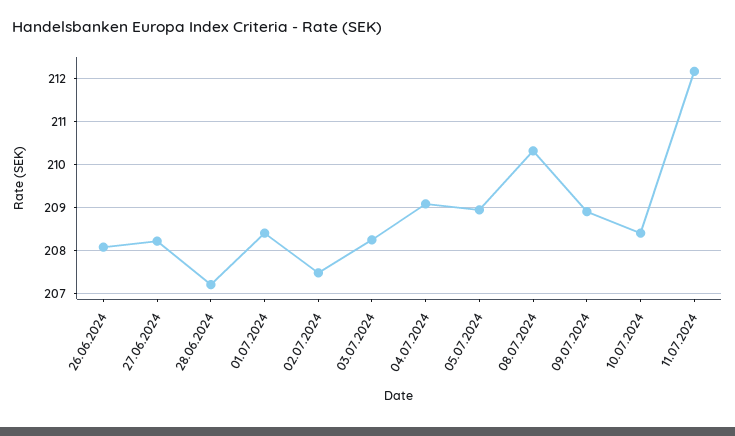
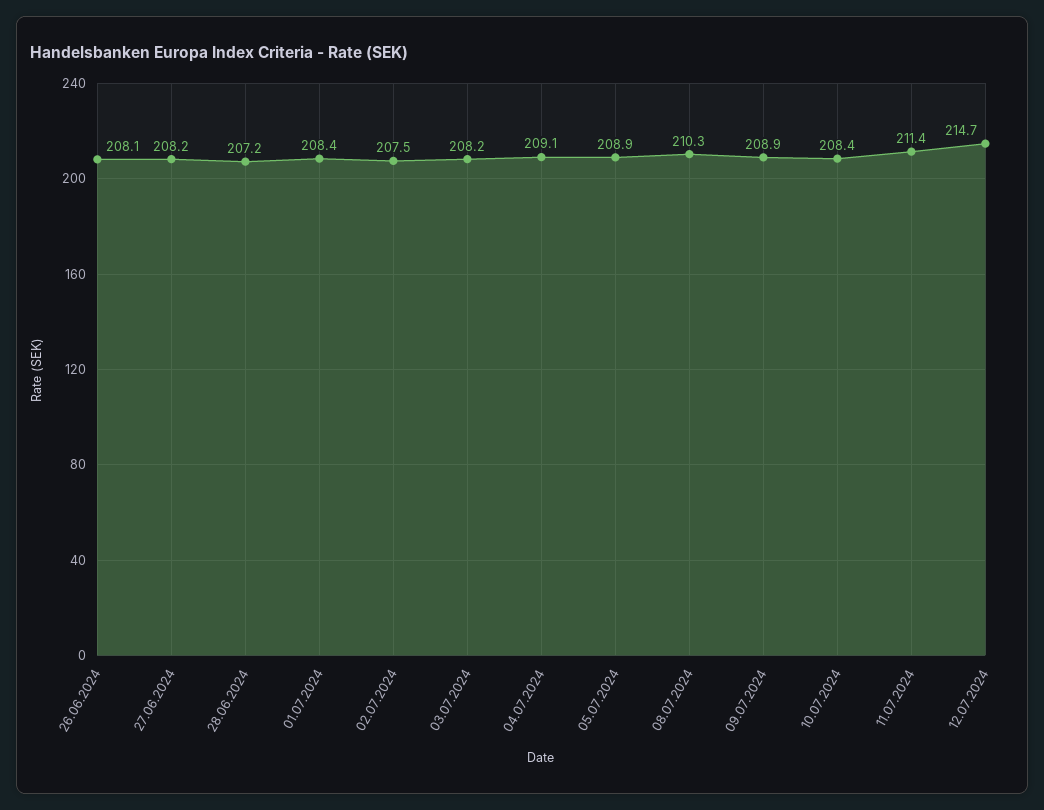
11.07.2024: 212.2 -> 211.4
12.07.2024: none -> 214.7

